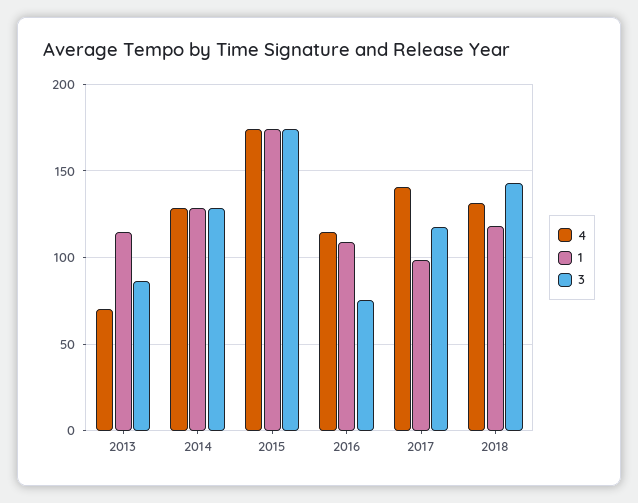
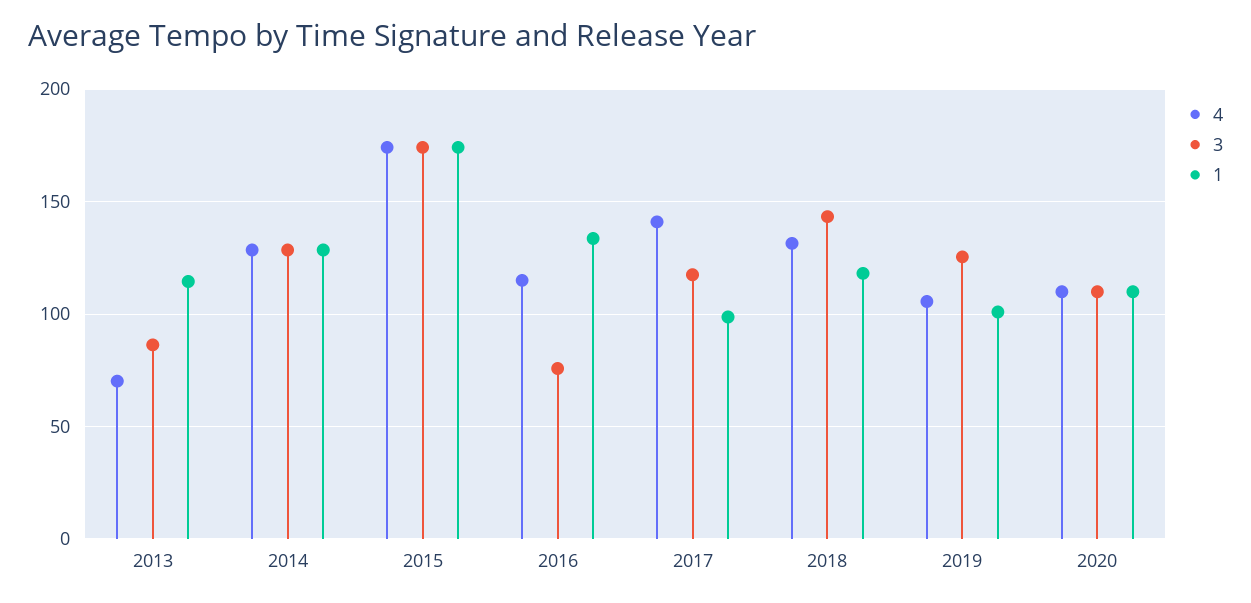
1, 2016: 110 -> 135
4, 2019: none -> 105
3, 2019: none -> 125
1, 2019: none -> 100
4, 2020: none -> 110
3, 2020: none -> 110
1, 2020: none -> 110

